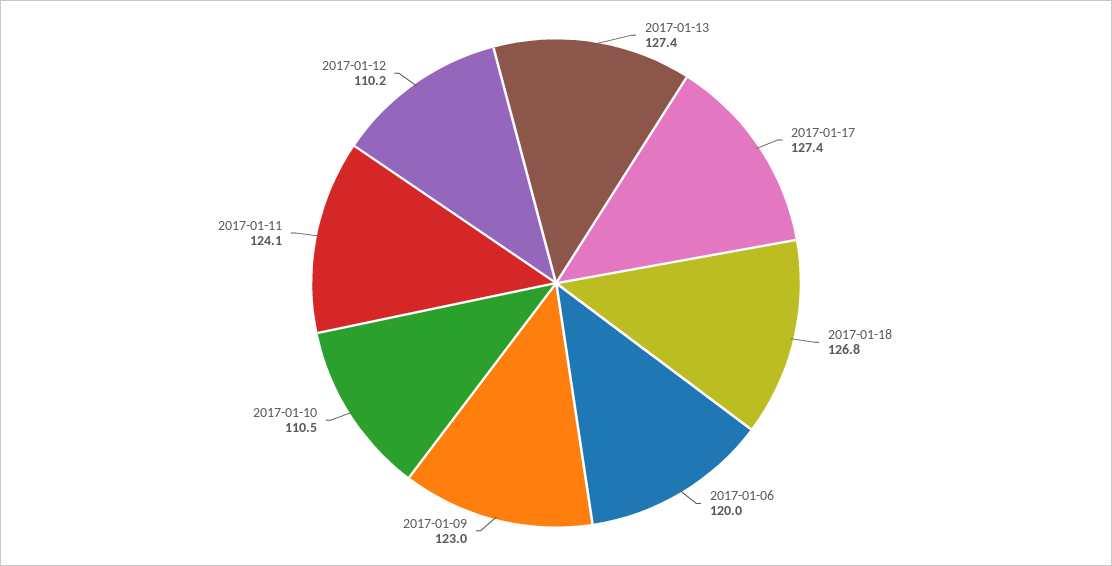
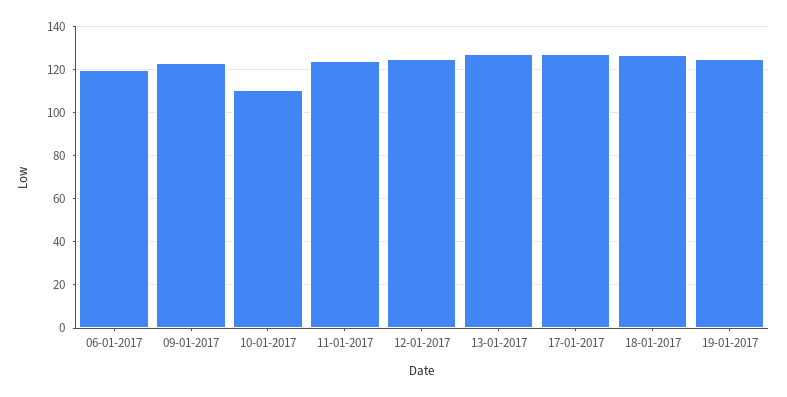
2017-01-12: 110.2 -> 125
19-01-2017: none -> 125

